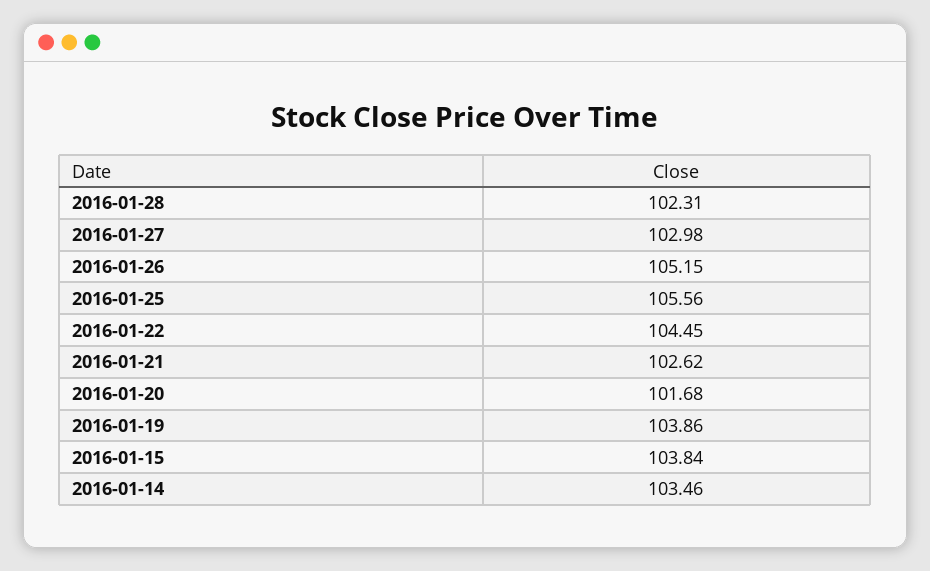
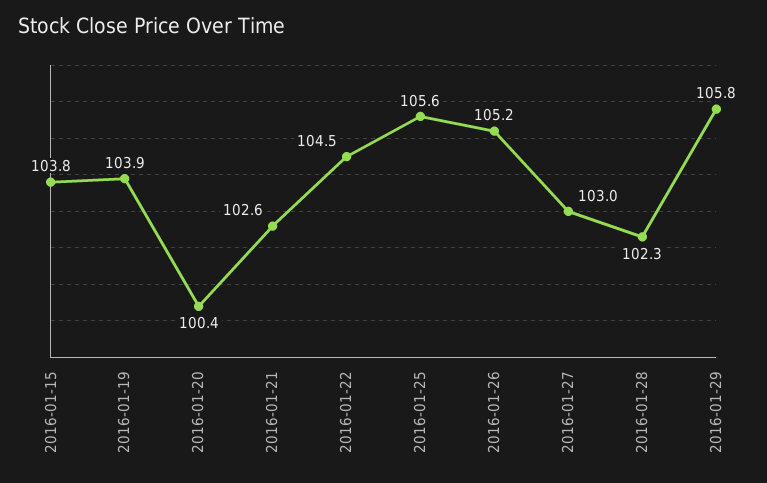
2016-01-20: 101.68 -> 100.4
2016-01-14: 103.46 -> none
2016-01-29: none -> 105.8

